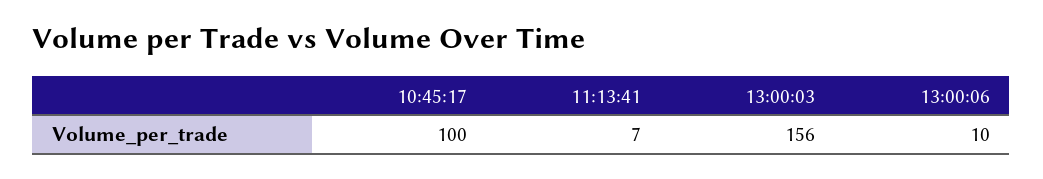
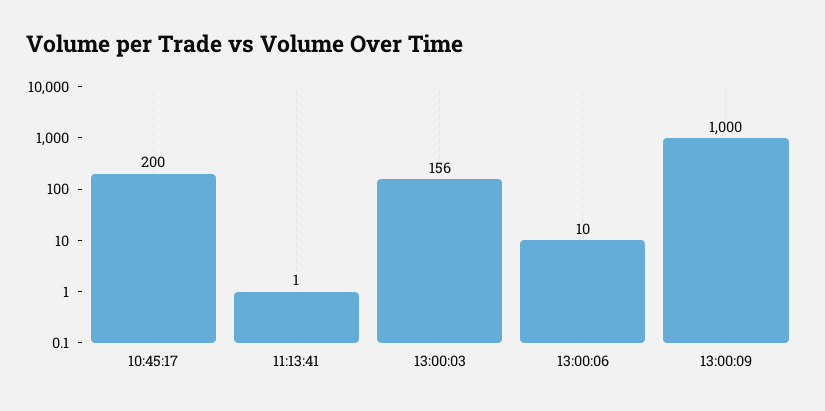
10:45:17: 100 -> 200
11:13:41: 7 -> 1
13:00:09: none -> 1000

